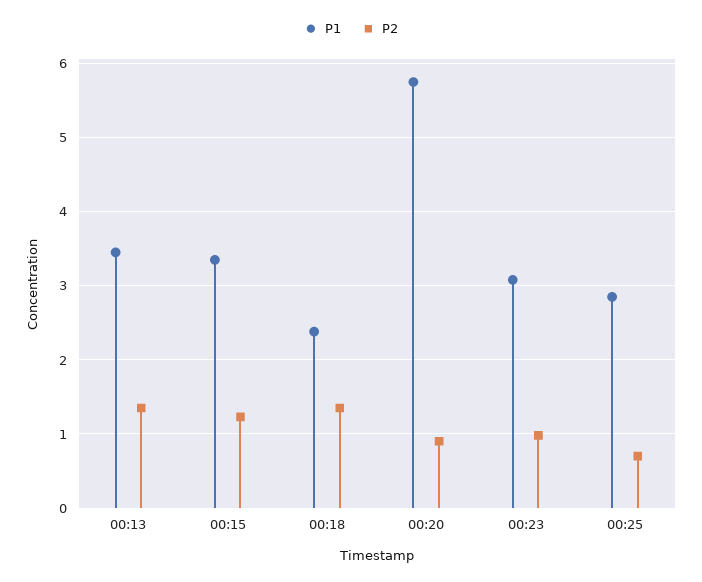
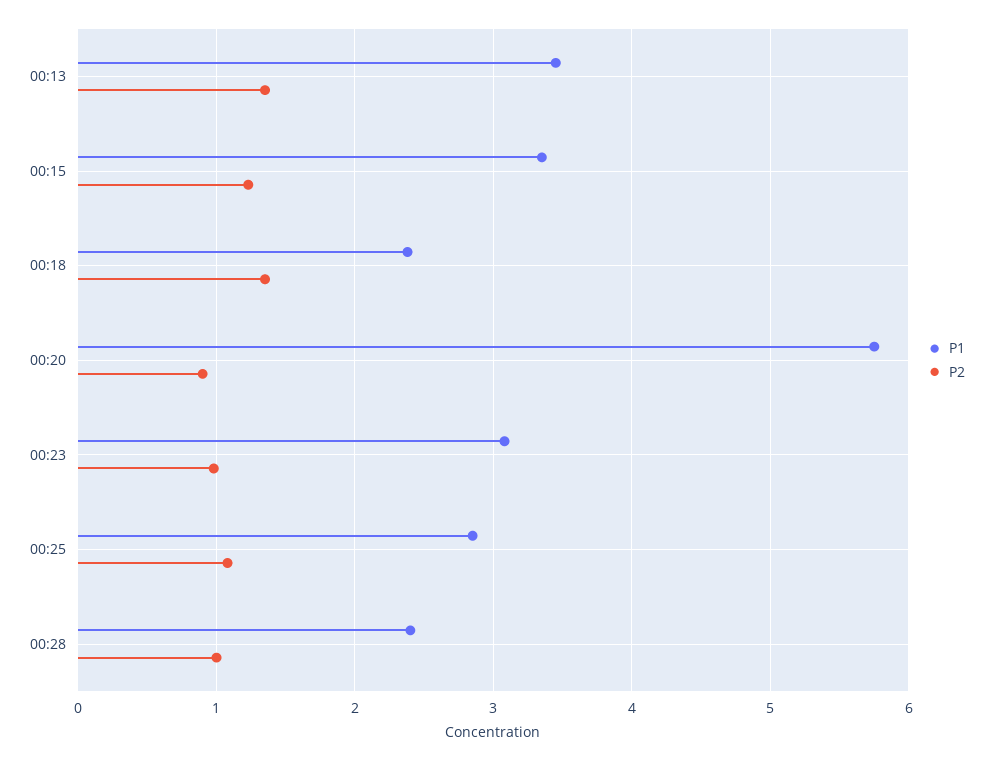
P2, 00:25: 0.7 -> 1.1
P1, 00:28: none -> 2.4
P2, 00:28: none -> 1

